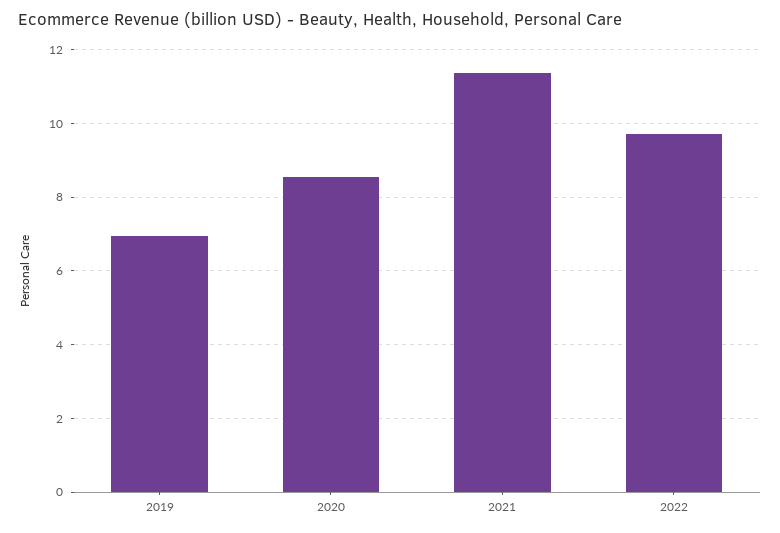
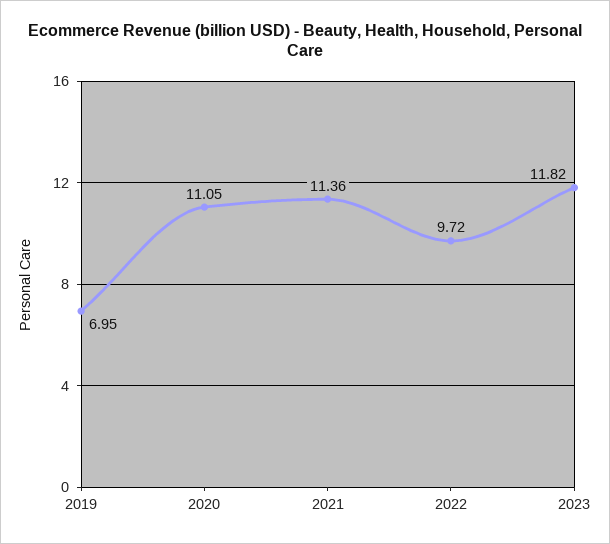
2020: 8.6 -> 11.05
2023: none -> 11.82

